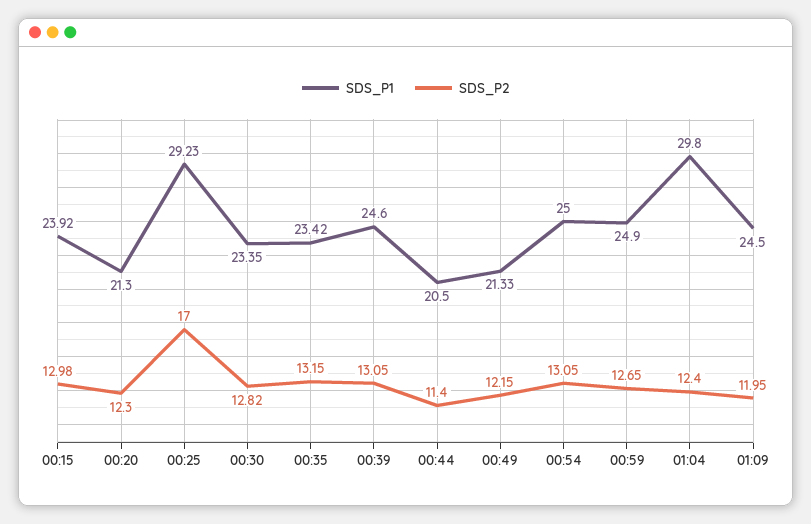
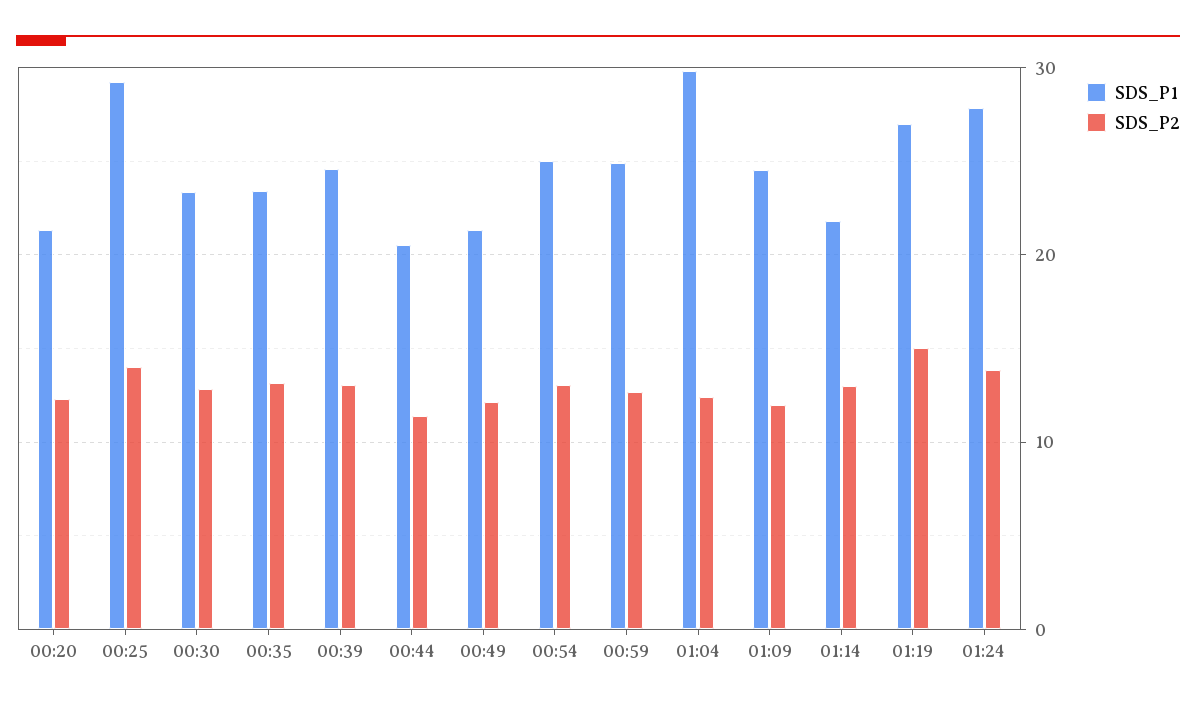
SDS_P1, 00:15: 23.92 -> none
SDS_P2, 00:15: 12.98 -> none
SDS_P2, 00:25: 17 -> 14
SDS_P1, 01:14: none -> 22
SDS_P2, 01:14: none -> 13
SDS_P1, 01:19: none -> 27
SDS_P2, 01:19: none -> 15
SDS_P1, 01:24: none -> 28
SDS_P2, 01:24: none -> 14

